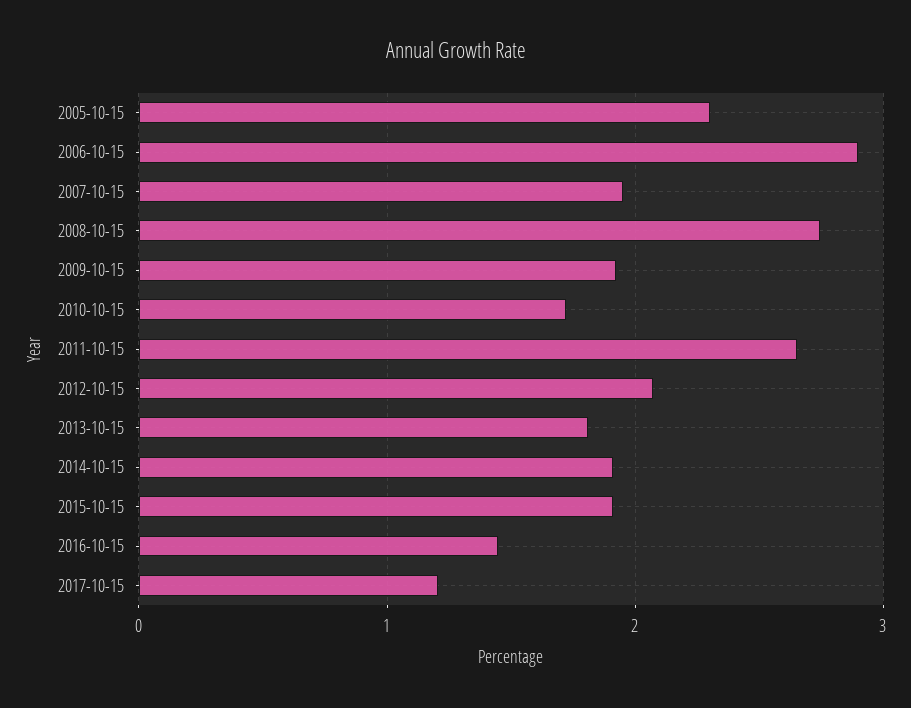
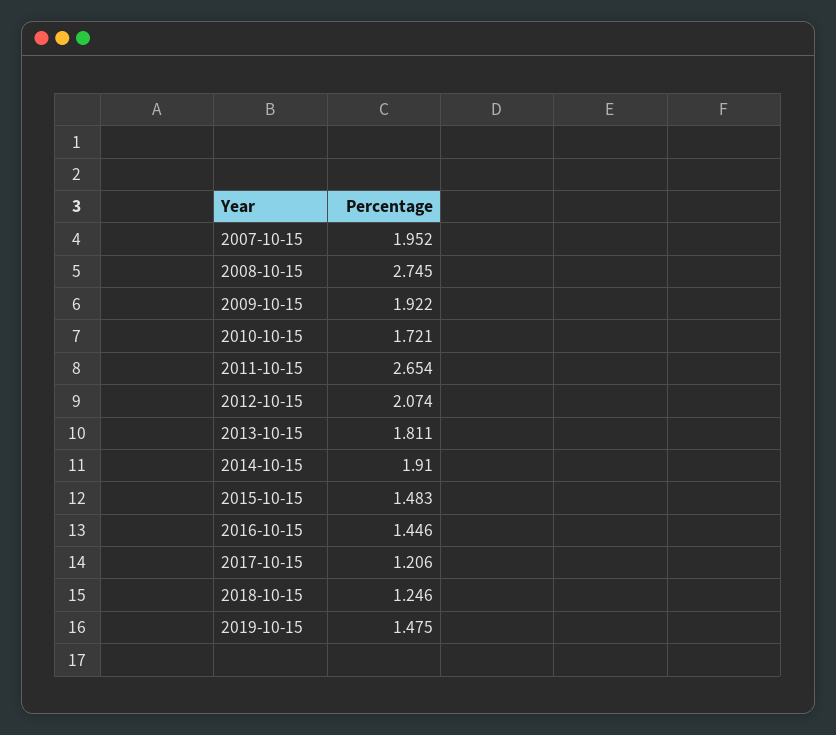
2005-10-15: 2.3 -> none
2006-10-15: 2.9 -> none
2015-10-15: 1.9 -> 1.483
2018-10-15: none -> 1.246
2019-10-15: none -> 1.475

